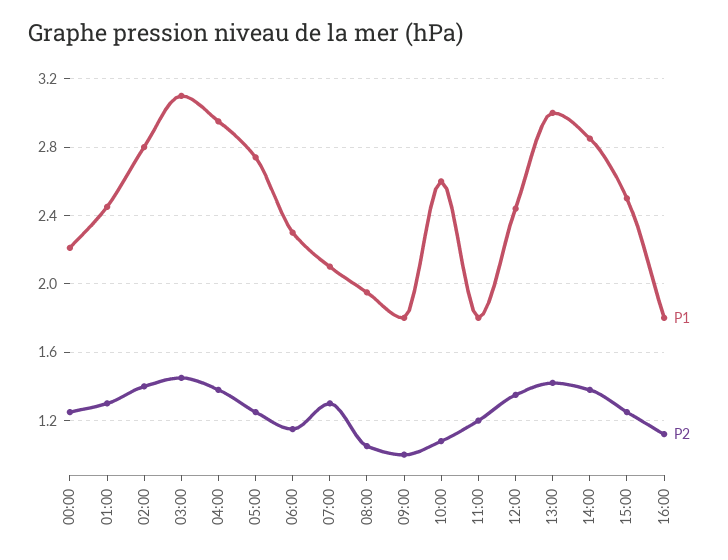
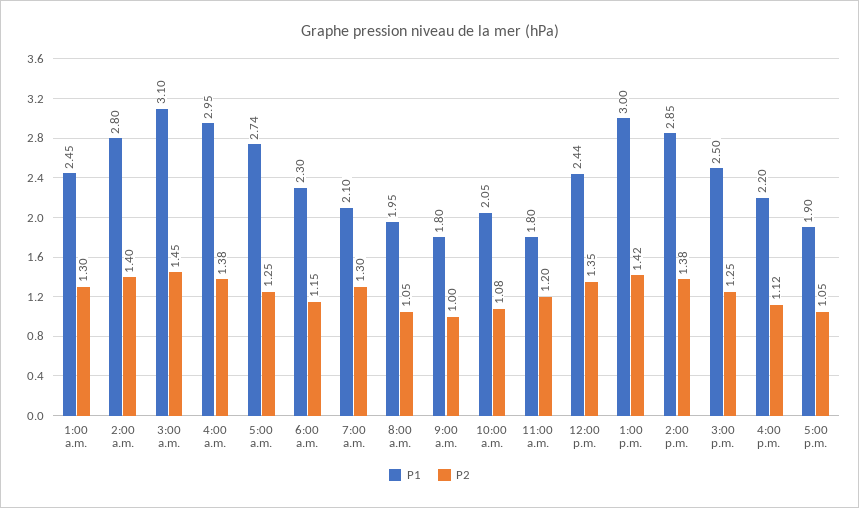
P1, 00:00: 2.2 -> none
P2, 00:00: 1.25 -> none
P1, 10:00: 2.6 -> 2.05
P1, 16:00: 1.8 -> 2.2
P1, 5:00 p.m.: none -> 1.9
P2, 5:00 p.m.: none -> 1.05

